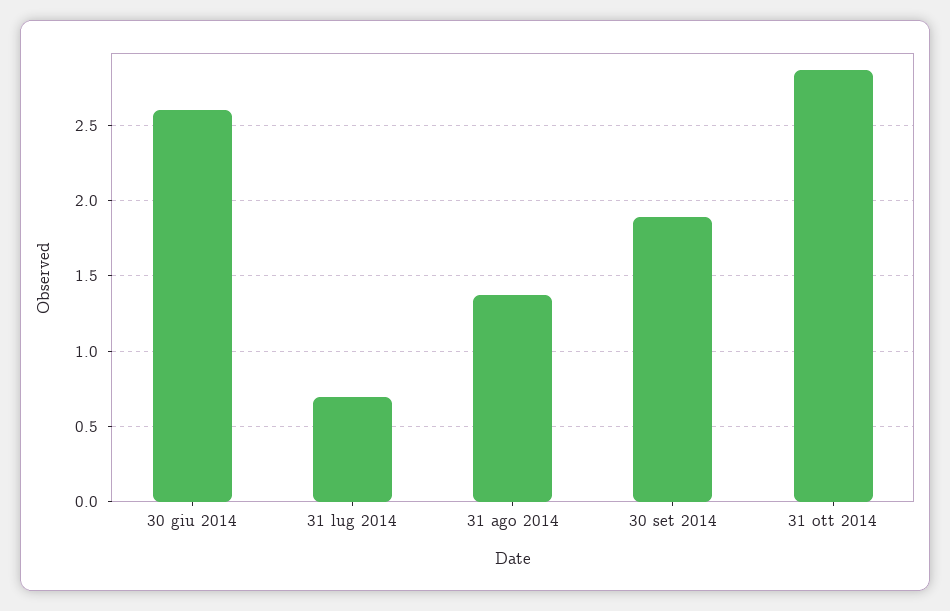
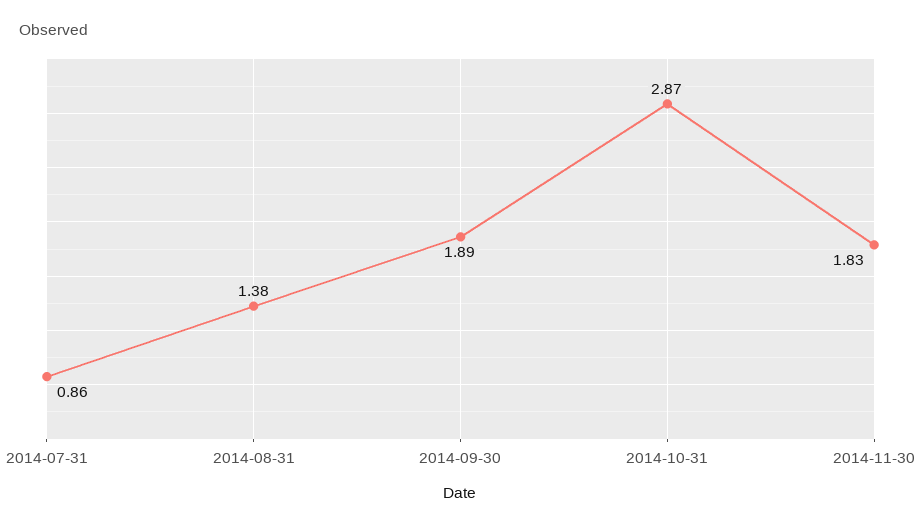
30 giu 2014: 2.6 -> none
31 lug 2014: 0.7 -> 0.86
2014-11-30: none -> 1.83

